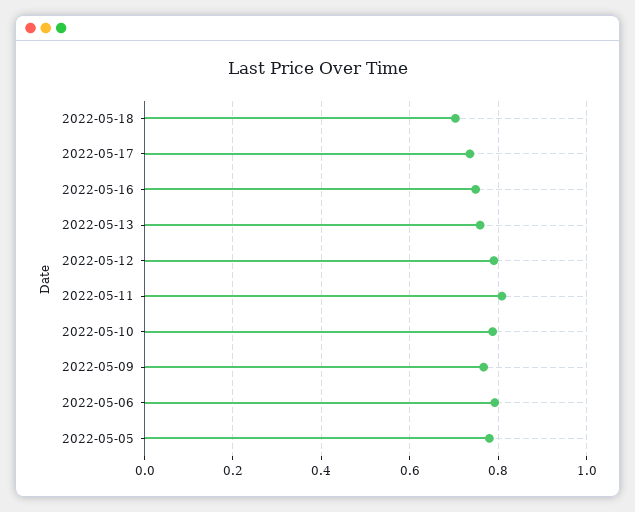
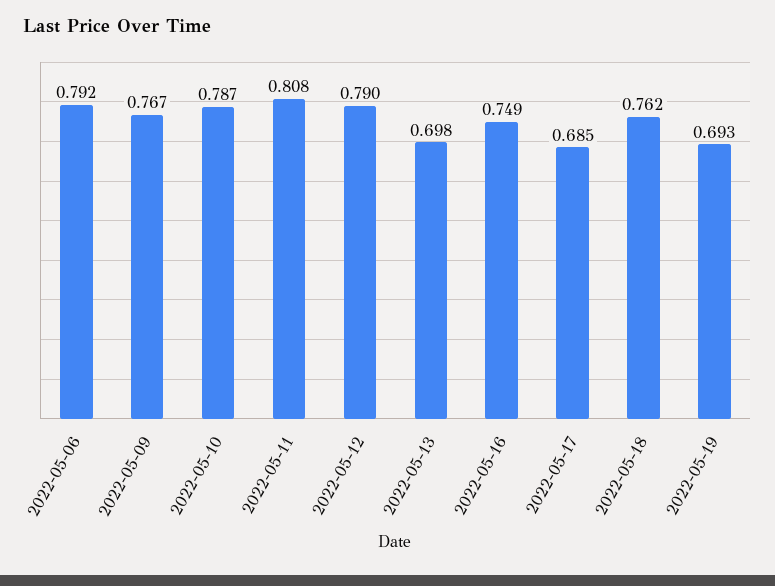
2022-05-18: 0.7 -> 0.762
2022-05-17: 0.74 -> 0.685
2022-05-13: 0.76 -> 0.698
2022-05-05: 0.78 -> none
2022-05-19: none -> 0.693

